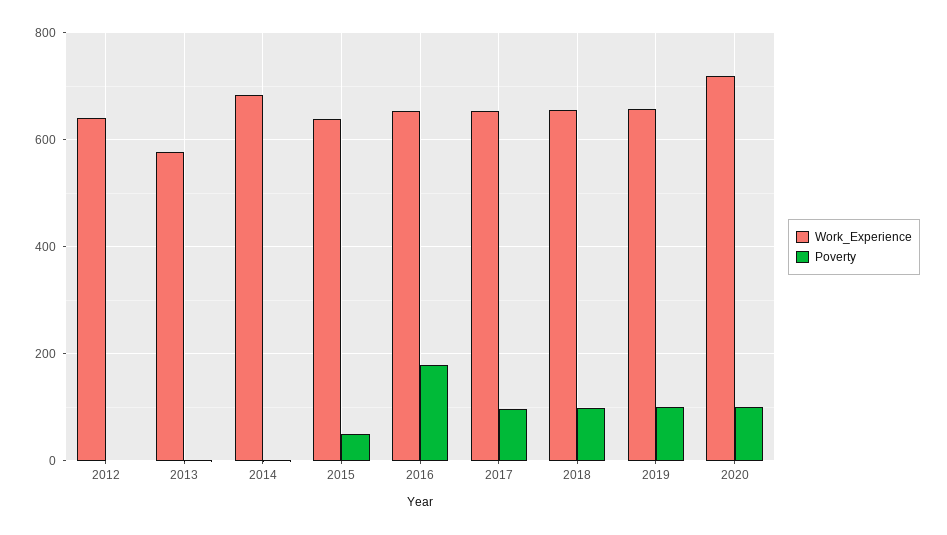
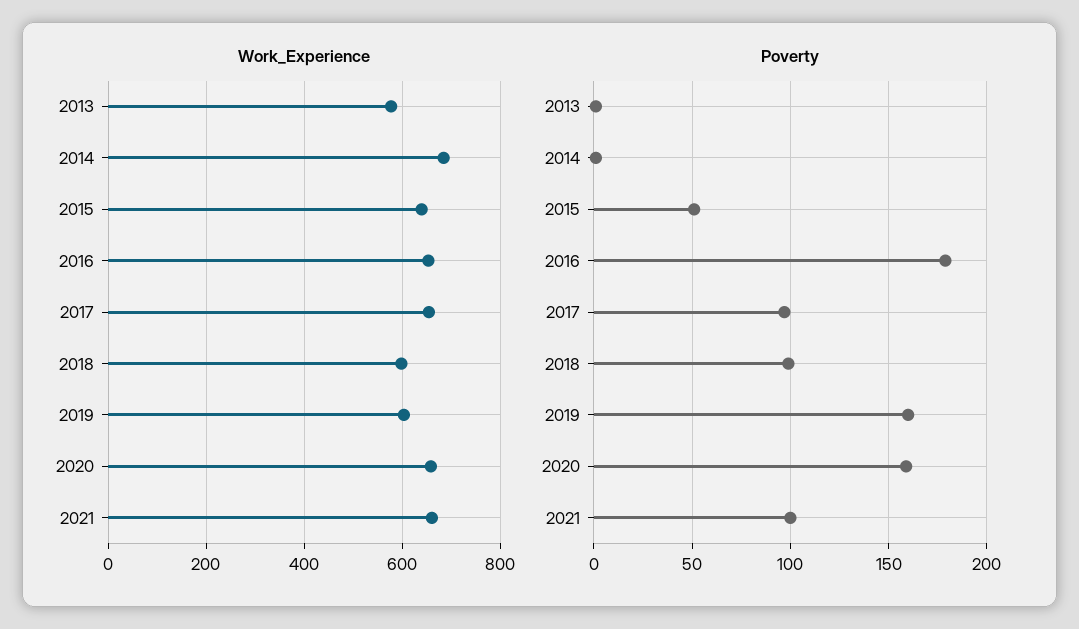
Work_Experience, 2012: 640 -> none
Poverty, 2012: 0 -> none
Work_Experience, 2018: 660 -> 600
Work_Experience, 2019: 660 -> 600
Poverty, 2019: 100 -> 160
Work_Experience, 2020: 720 -> 660
Poverty, 2020: 100 -> 160
Work_Experience, 2021: none -> 660
Poverty, 2021: none -> 100

